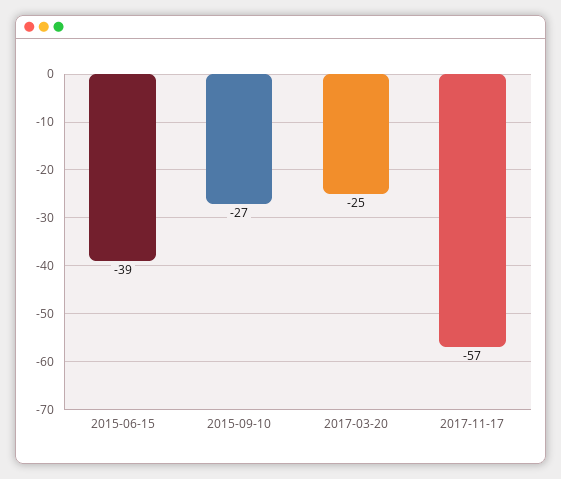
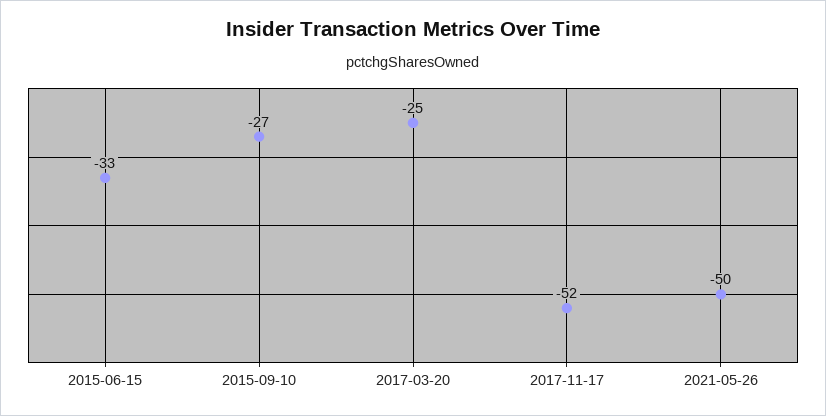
2015-06-15: -39 -> -33
2017-11-17: -57 -> -52
2021-05-26: none -> -50

